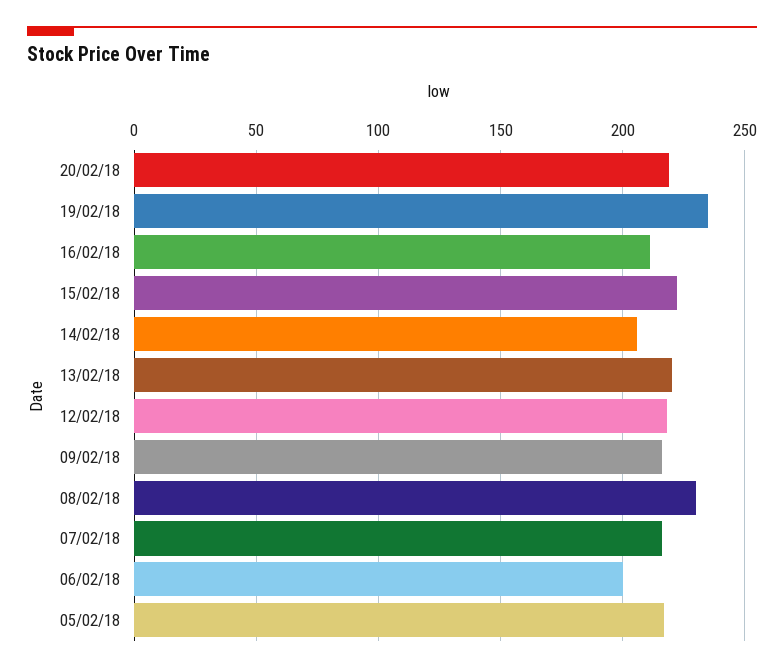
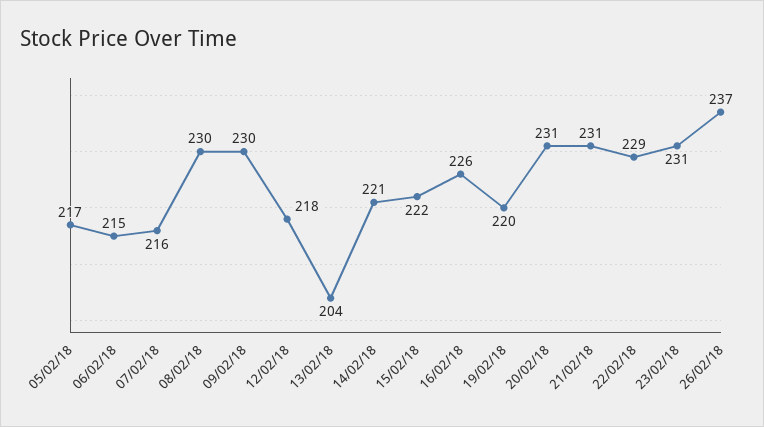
20/02/18: 220 -> 231
19/02/18: 235 -> 220
16/02/18: 210 -> 226
14/02/18: 205 -> 221
13/02/18: 220 -> 204
09/02/18: 215 -> 230
06/02/18: 200 -> 215
21/02/18: none -> 231
22/02/18: none -> 229
23/02/18: none -> 231
26/02/18: none -> 237

